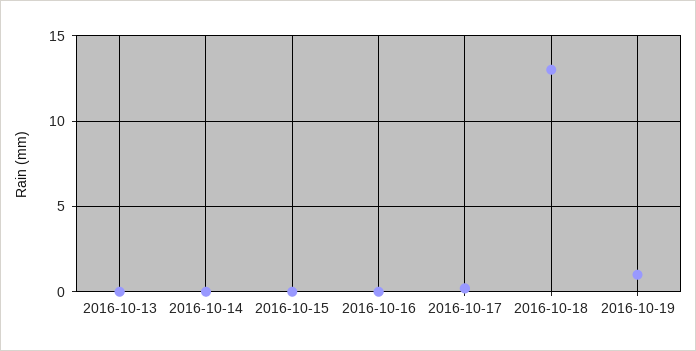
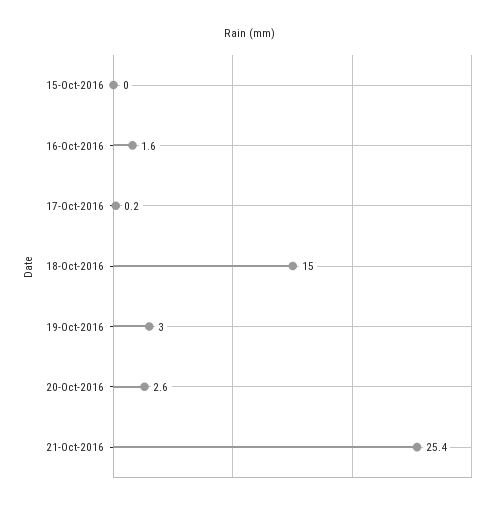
2016-10-13: 0 -> none
2016-10-14: 0 -> none
2016-10-16: 0 -> 1.6
2016-10-18: 13 -> 15
2016-10-19: 1 -> 3
20-Oct-2016: none -> 2.6
21-Oct-2016: none -> 25.4

